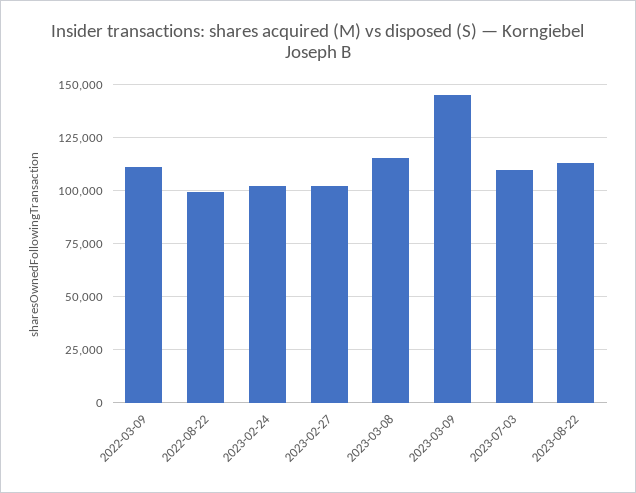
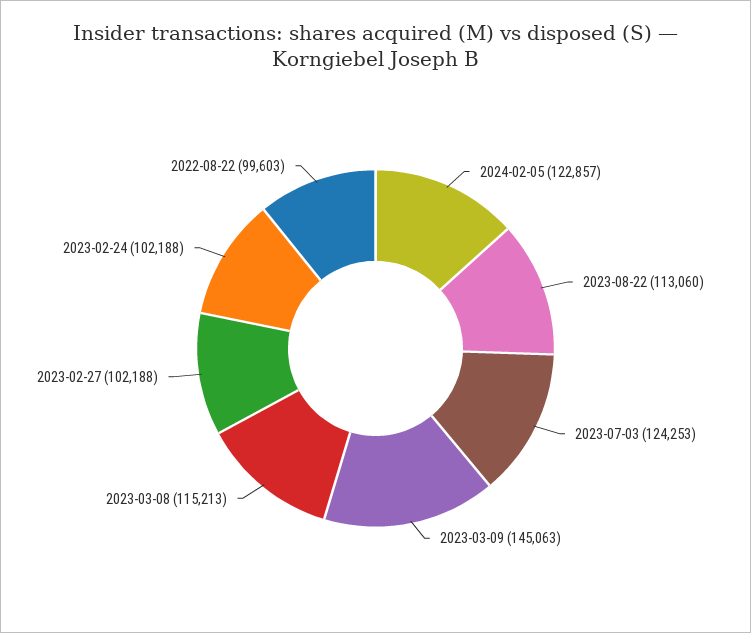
2022-03-09: 110000 -> none
2023-07-03: 110000 -> 124253
2024-02-05: none -> 122857

